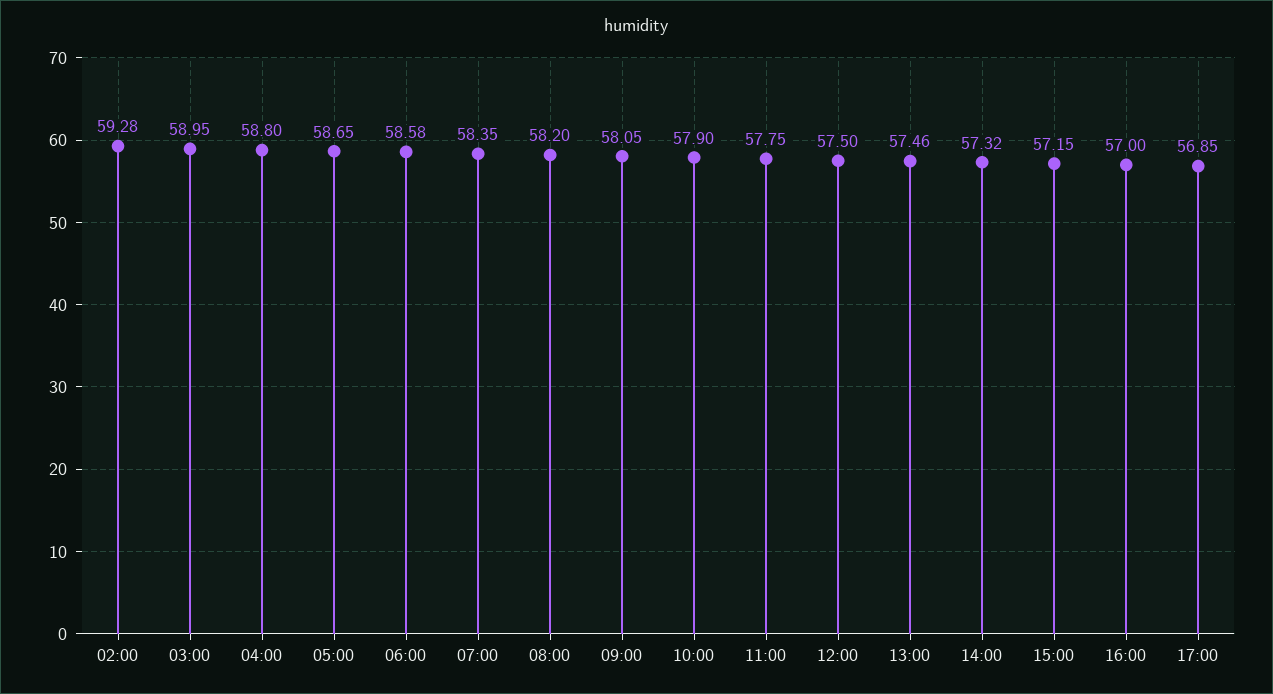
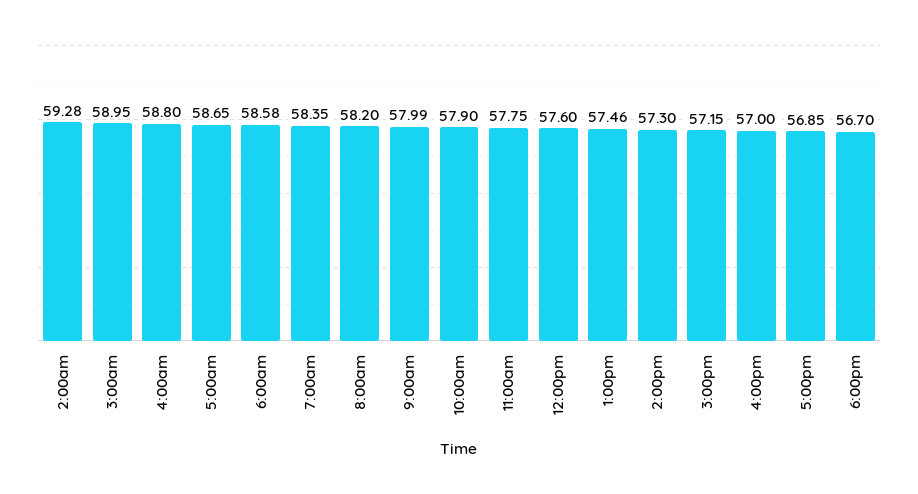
09:00: 58.05 -> 57.99
12:00: 57.5 -> 57.6
14:00: 57.32 -> 57.3
6:00pm: none -> 56.7

